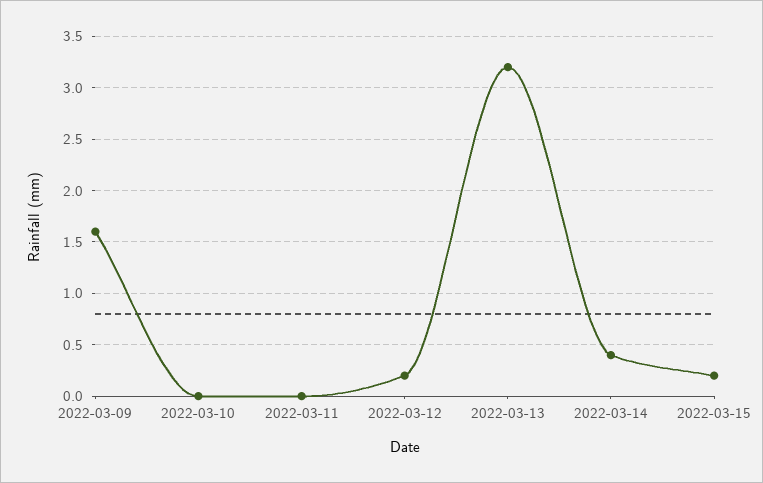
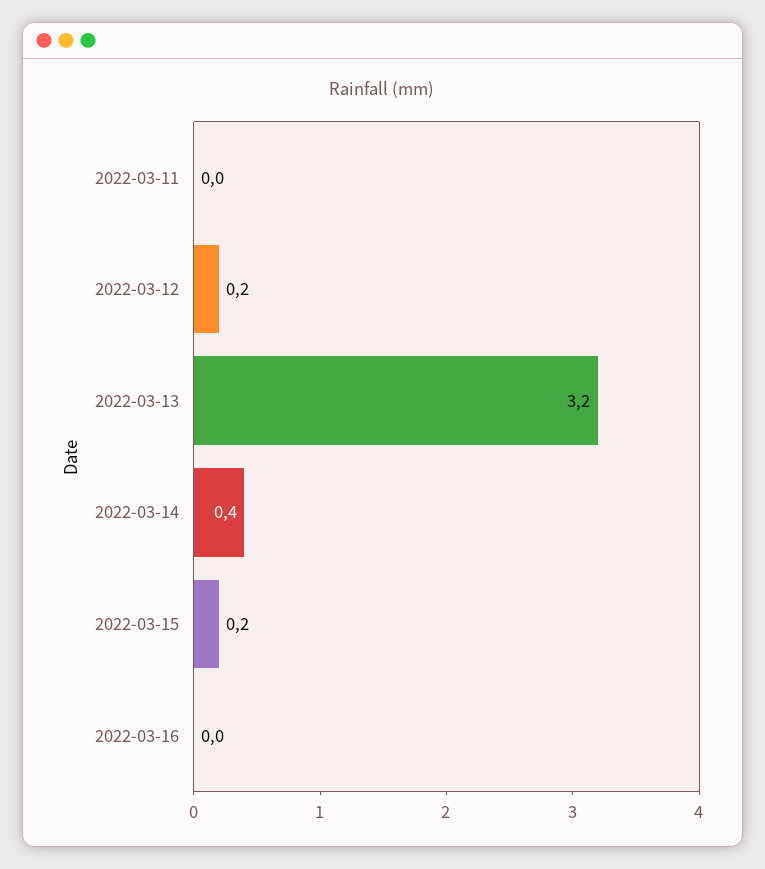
2022-03-09: 1.6 -> none
2022-03-10: 0 -> none
2022-03-16: none -> 0

